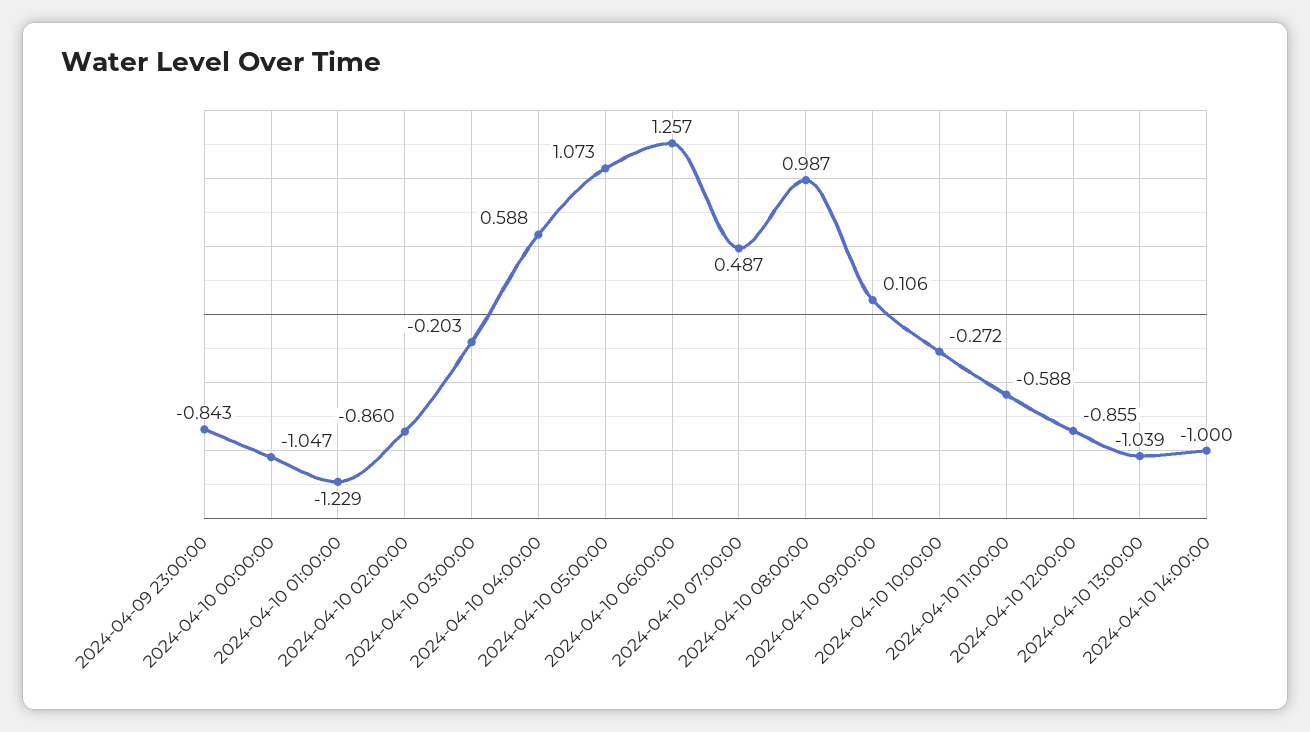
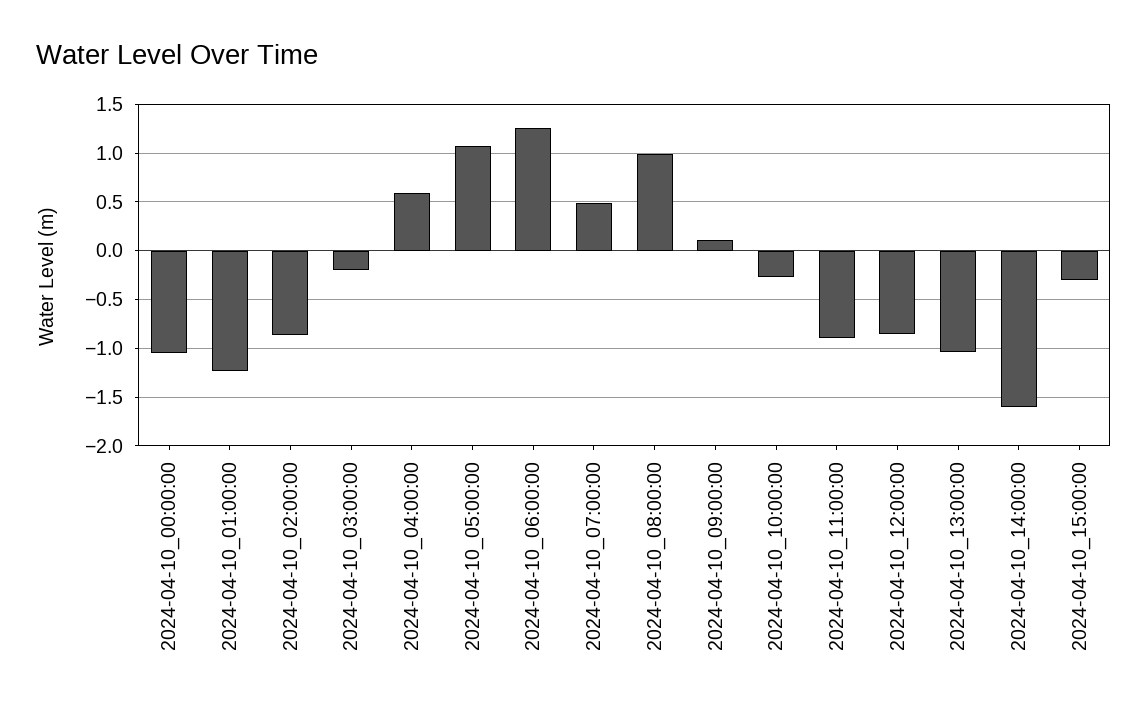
2024-04-09 23:00:00: -0.843 -> none
2024-04-10 11:00:00: -0.588 -> -0.9
2024-04-10 14:00:00: -1 -> -1.6
2024-04-10_15:00:00: none -> -0.3

